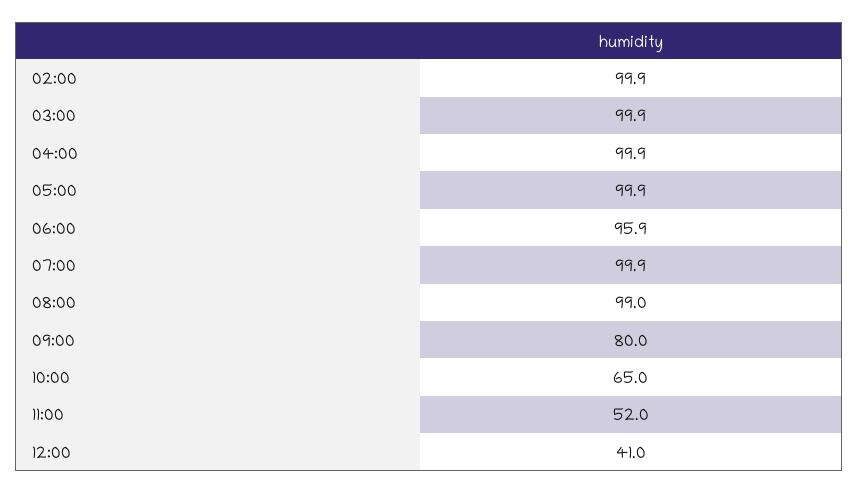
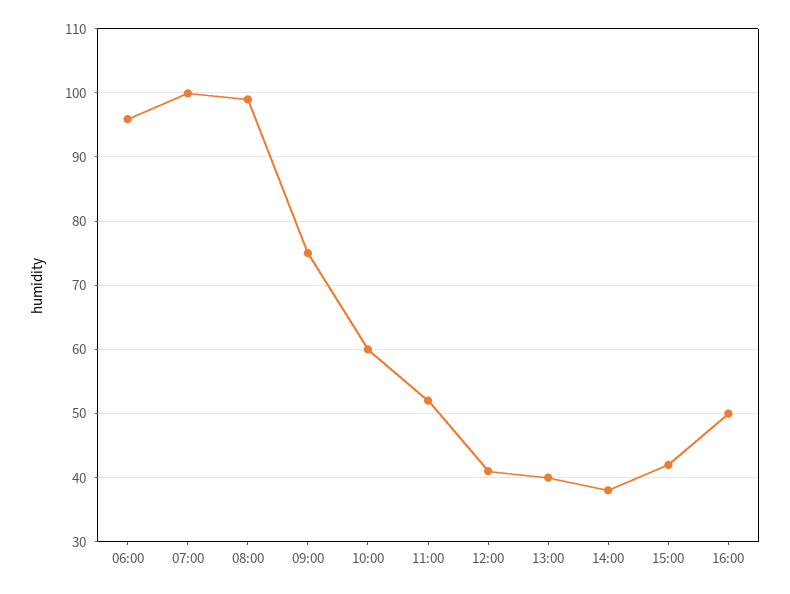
02:00: 99.9 -> none
03:00: 99.9 -> none
04:00: 99.9 -> none
05:00: 99.9 -> none
09:00: 80 -> 75
10:00: 65 -> 60
13:00: none -> 40
14:00: none -> 38
15:00: none -> 42
16:00: none -> 50

